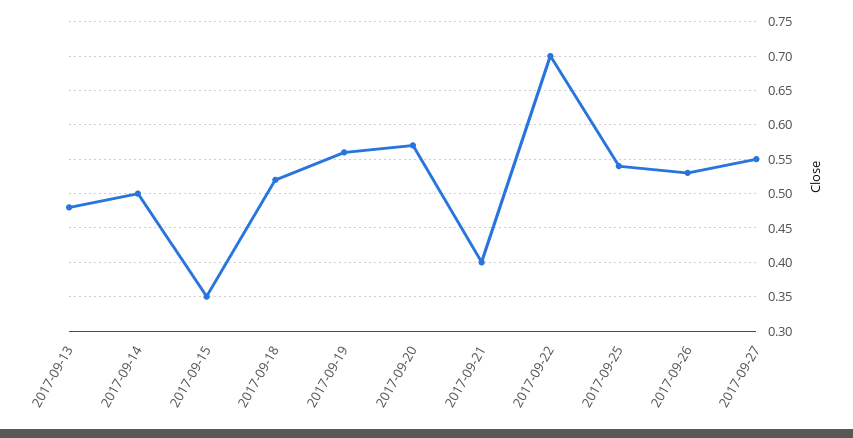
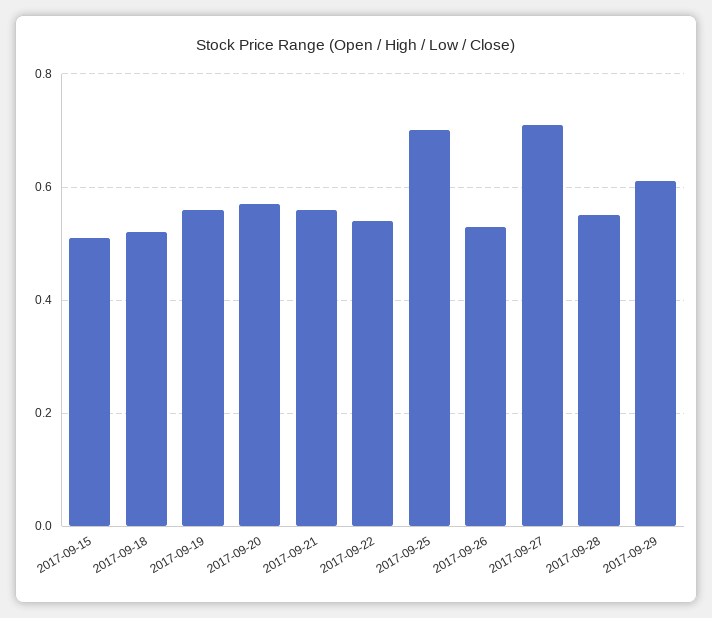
2017-09-13: 0.48 -> none
2017-09-14: 0.5 -> none
2017-09-15: 0.35 -> 0.5
2017-09-21: 0.4 -> 0.55
2017-09-22: 0.7 -> 0.55
2017-09-25: 0.54 -> 0.7
2017-09-27: 0.55 -> 0.7
2017-09-28: none -> 0.55
2017-09-29: none -> 0.6

